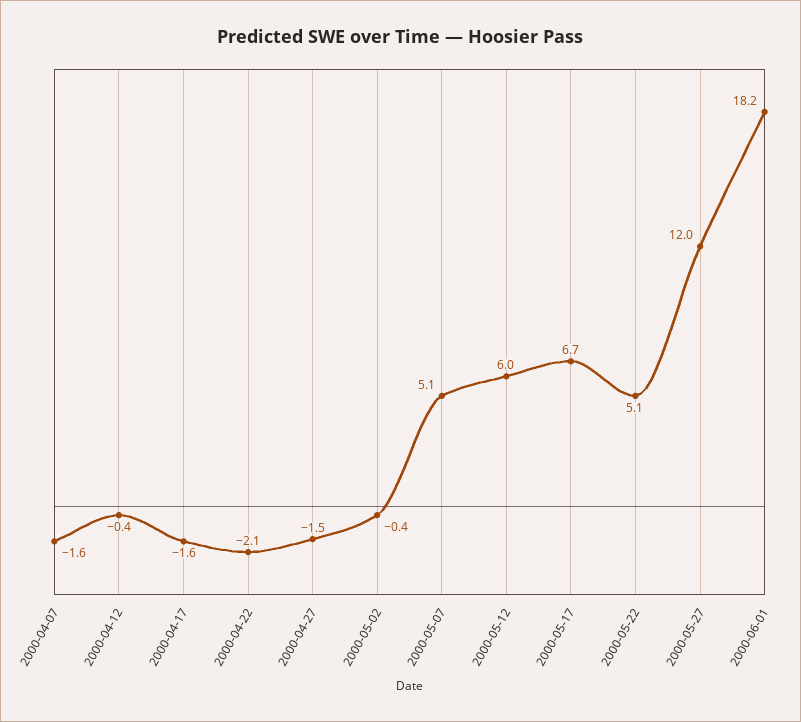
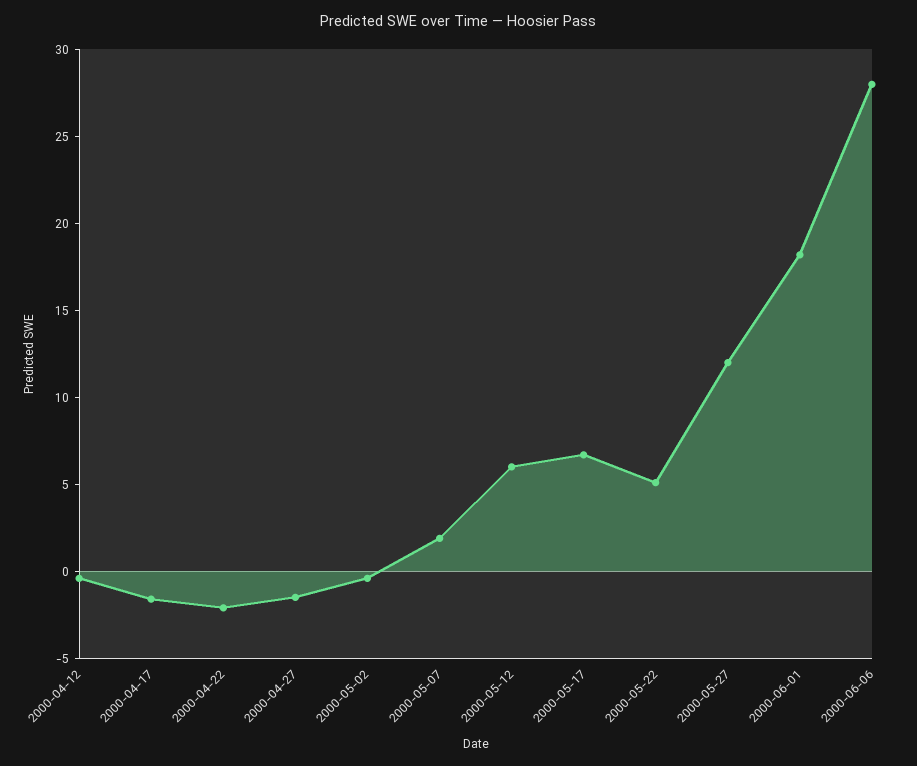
2000-04-07: -1.6 -> none
2000-05-07: 5.1 -> 2
2000-06-06: none -> 28

